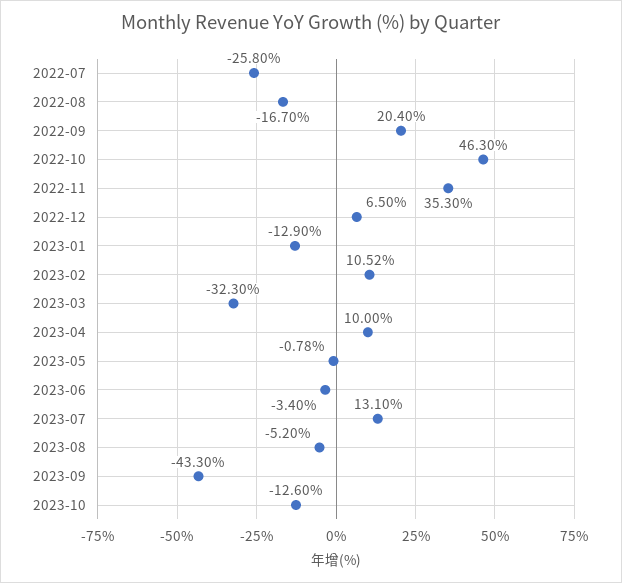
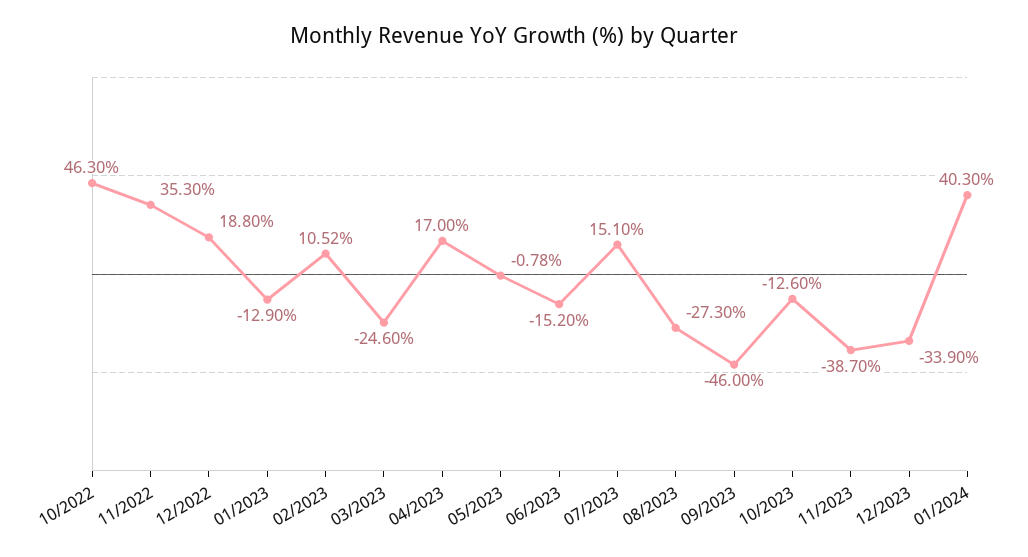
2022-07: -25.8 -> none
2022-08: -16.7 -> none
2022-09: 20.4 -> none
2022-12: 6.5 -> 18.8
2023-03: -32.3 -> -24.6
2023-04: 10 -> 17
2023-06: -3.4 -> -15.2
2023-07: 13.1 -> 15.1
2023-08: -5.2 -> -27.3
2023-09: -43.3 -> -46
11/2023: none -> -38.7
12/2023: none -> -33.9
01/2024: none -> 40.3

